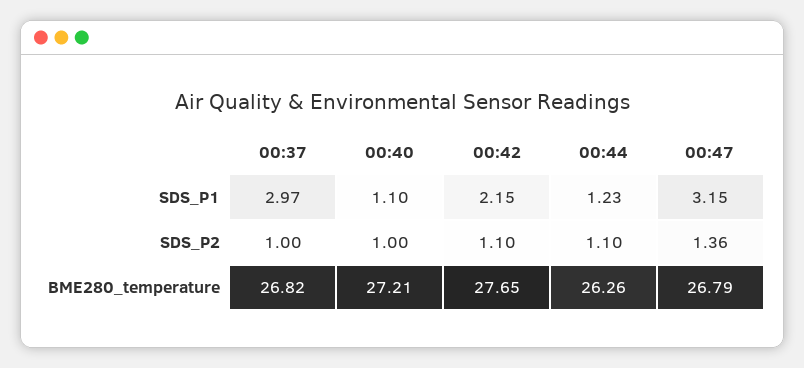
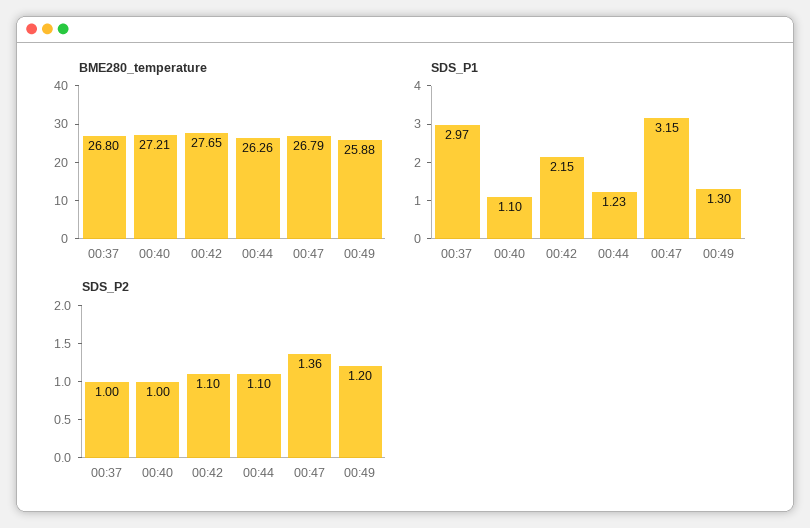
BME280_temperature, 00:37: 26.82 -> 26.8
BME280_temperature, 00:49: none -> 25.88
SDS_P1, 00:49: none -> 1.3
SDS_P2, 00:49: none -> 1.2

